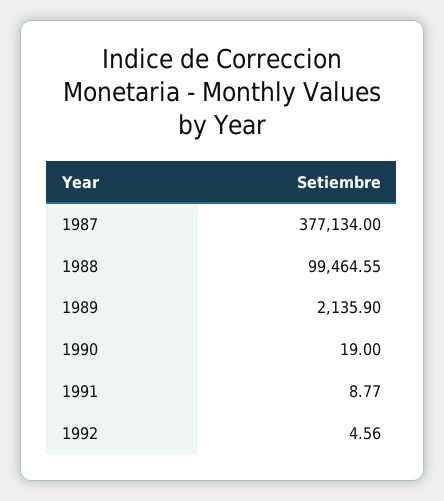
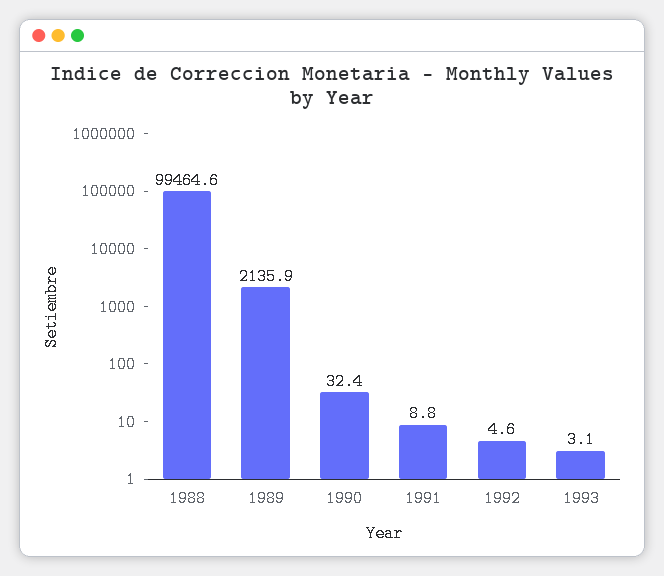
1987: 377134 -> none
1990: 19 -> 32.4
1993: none -> 3.1

